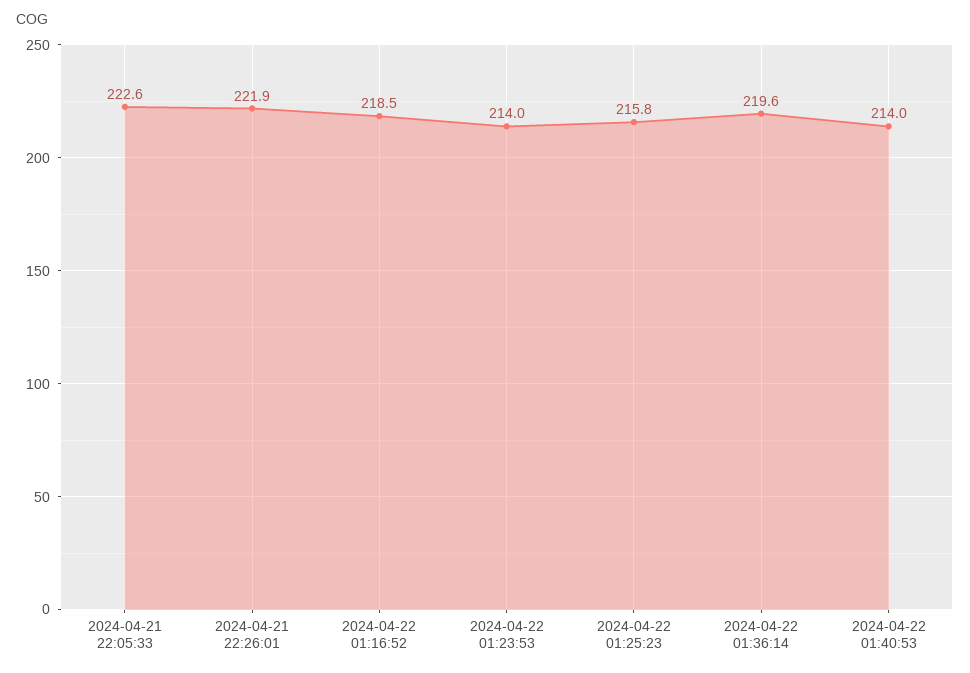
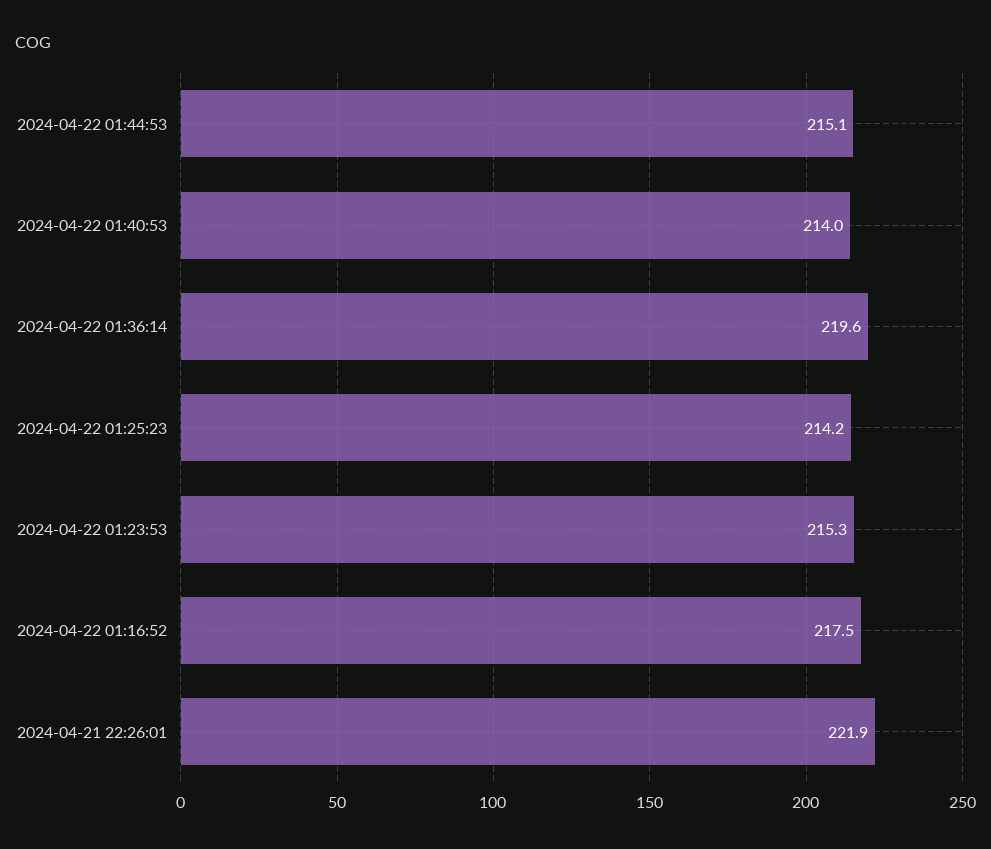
2024-04-21 22:05:33: 222.6 -> none
2024-04-22 01:16:52: 218.5 -> 217.5
2024-04-22 01:23:53: 214 -> 215.3
2024-04-22 01:25:23: 215.8 -> 214.2
2024-04-22 01:44:53: none -> 215.1

